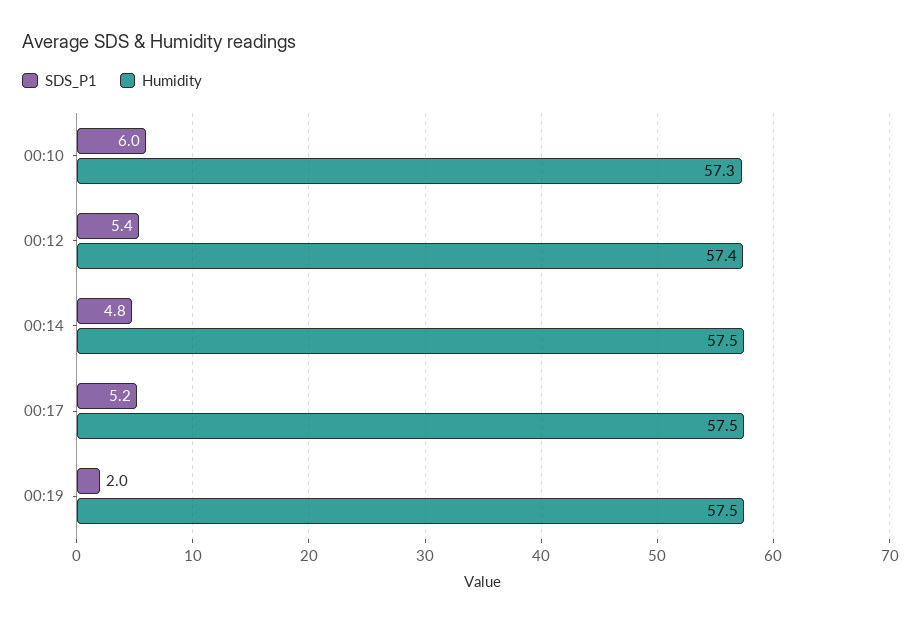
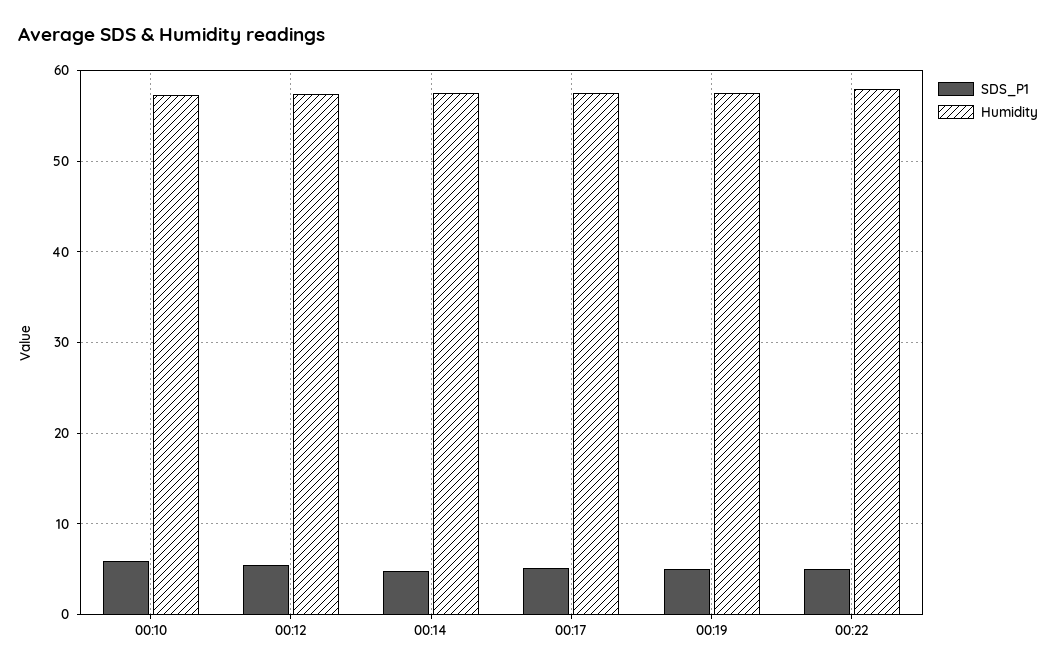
SDS_P1, 00:19: 2 -> 5
SDS_P1, 00:22: none -> 5
Humidity, 00:22: none -> 58

